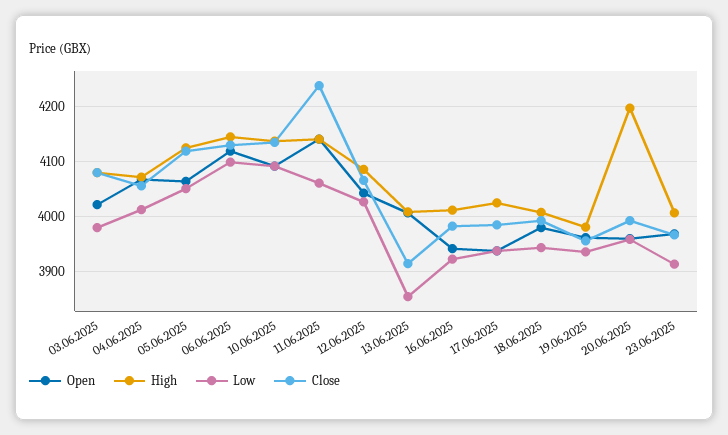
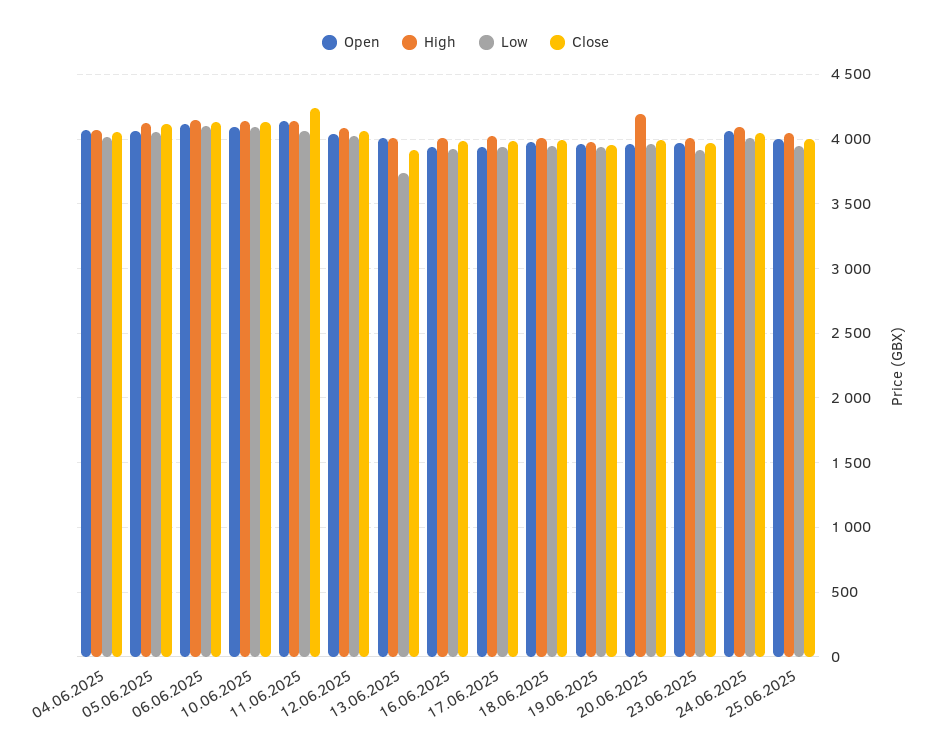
Open, 03.06.2025: 4020 -> none
High, 03.06.2025: 4080 -> none
Low, 03.06.2025: 3980 -> none
Close, 03.06.2025: 4080 -> none
Low, 13.06.2025: 3860 -> 3750
Open, 24.06.2025: none -> 4050
High, 24.06.2025: none -> 4100
Low, 24.06.2025: none -> 4000
Close, 24.06.2025: none -> 4050
Open, 25.06.2025: none -> 4000
High, 25.06.2025: none -> 4050
Low, 25.06.2025: none -> 3950
Close, 25.06.2025: none -> 4000

